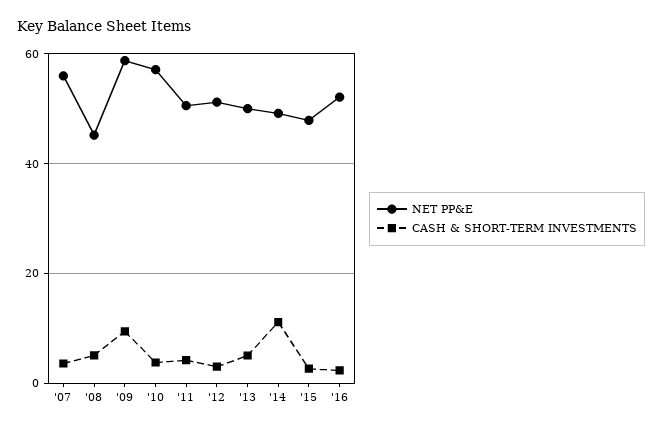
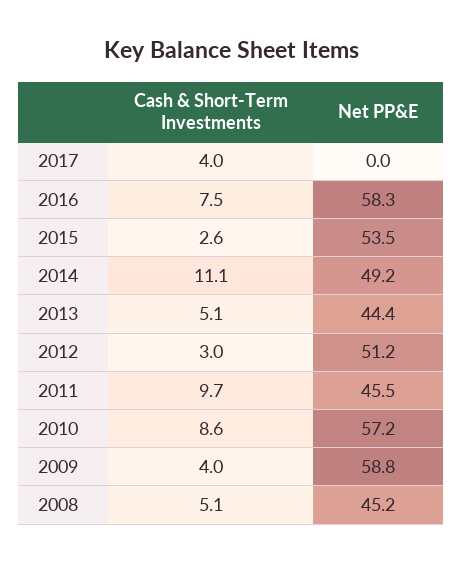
NET PP&E, '07: 56 -> none
CASH & SHORT-TERM INVESTMENTS, '07: 4 -> none
CASH & SHORT-TERM INVESTMENTS, '09: 10 -> 4
CASH & SHORT-TERM INVESTMENTS, '10: 4 -> 8.6
NET PP&E, '11: 50 -> 45.5
CASH & SHORT-TERM INVESTMENTS, '11: 4 -> 9.7
NET PP&E, '13: 50 -> 44.4
NET PP&E, '15: 48 -> 53.5
NET PP&E, '16: 52 -> 58.3
CASH & SHORT-TERM INVESTMENTS, '16: 2 -> 7.5
CASH & SHORT-TERM INVESTMENTS, 2017: none -> 4
NET PP&E, 2017: none -> 0

